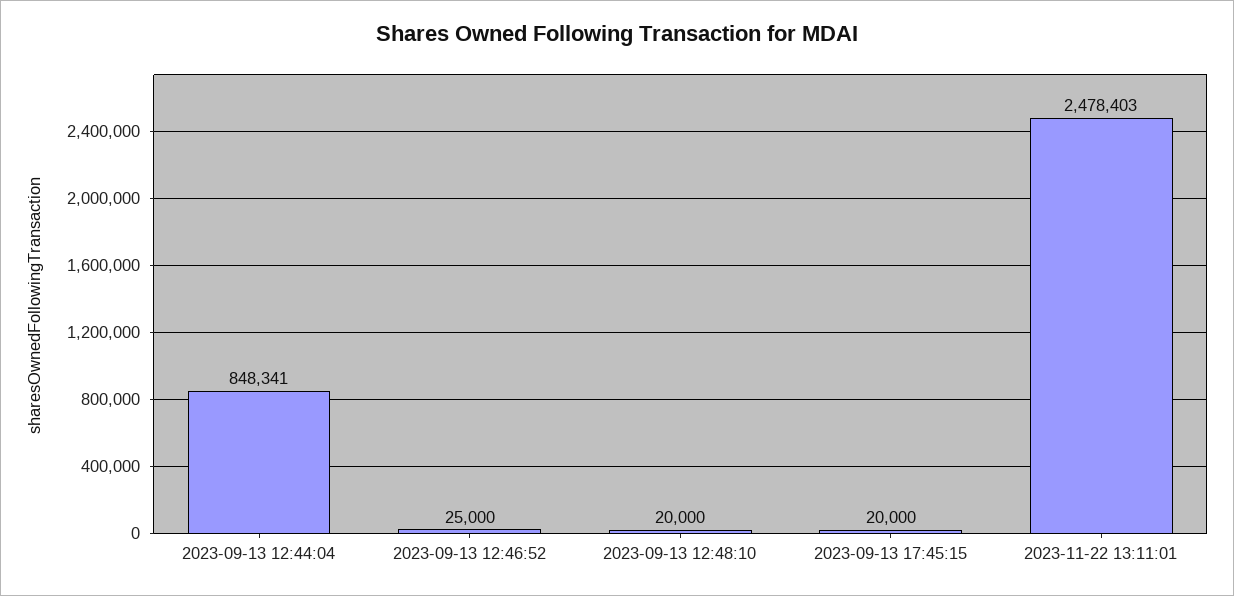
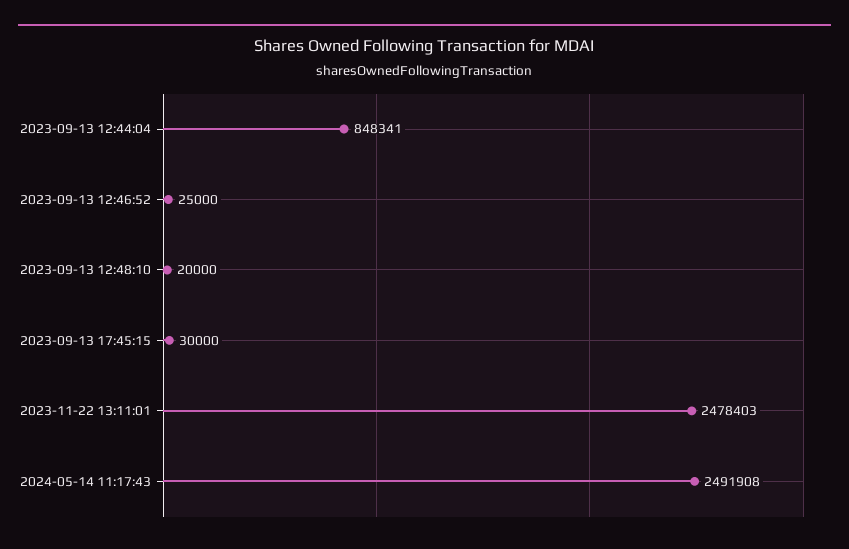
2023-09-13 17:45:15: 20000 -> 30000
2024-05-14 11:17:43: none -> 2491908

